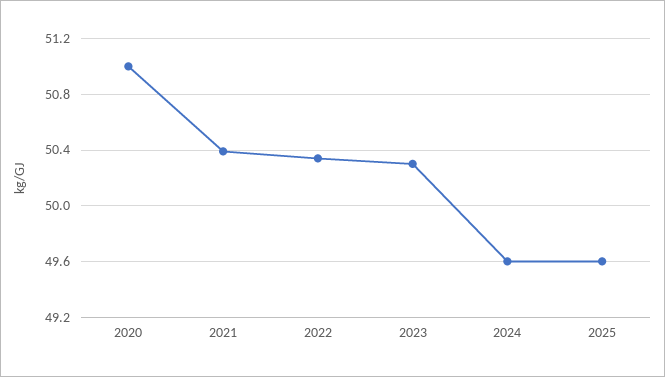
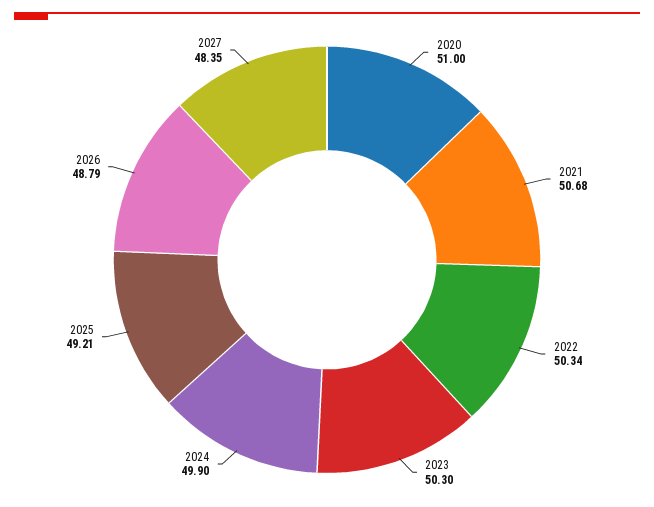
2021: 50.4 -> 50.68
2024: 49.6 -> 49.9
2025: 49.6 -> 49.21
2026: none -> 48.79
2027: none -> 48.35

